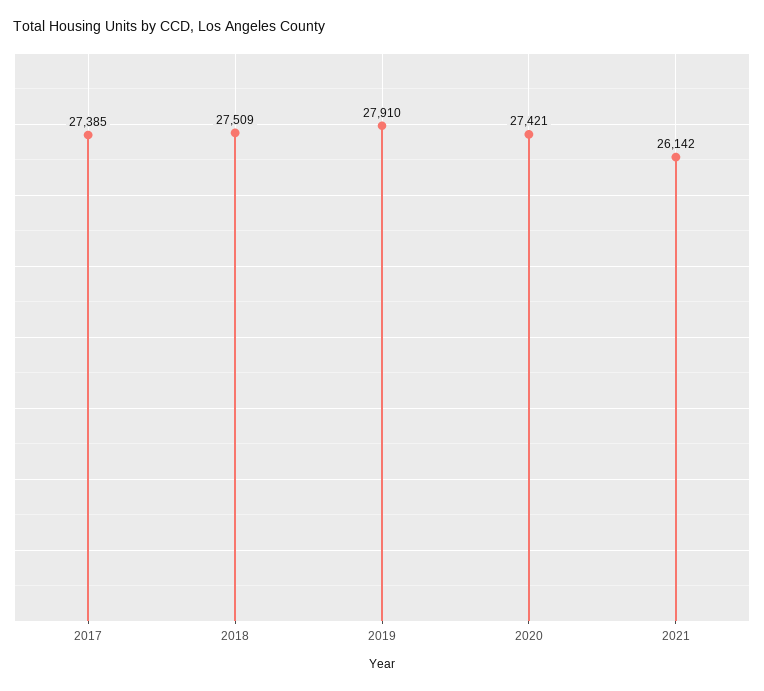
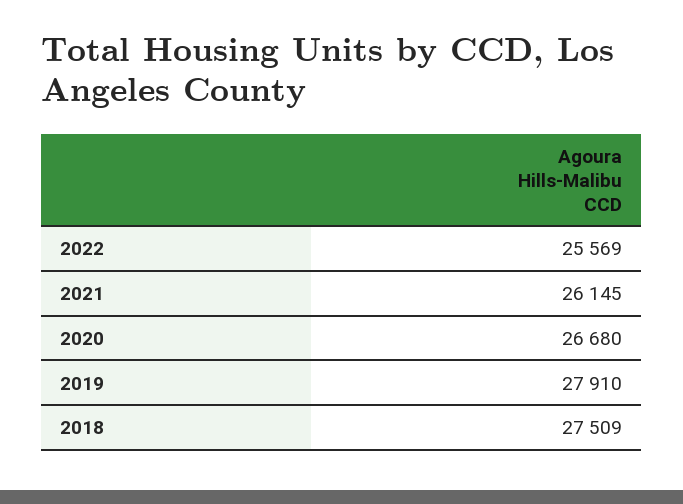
2017: 27385 -> none
2020: 27421 -> 26680
2021: 26142 -> 26145
2022: none -> 25569

